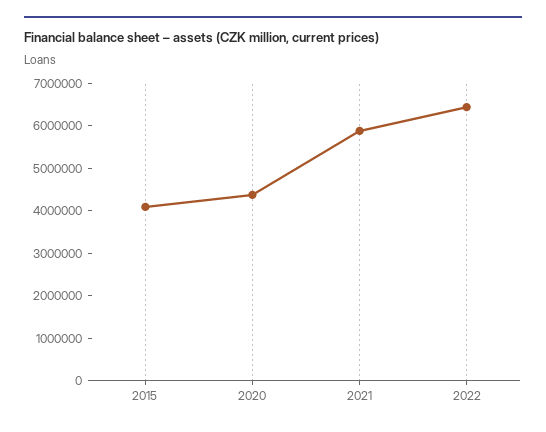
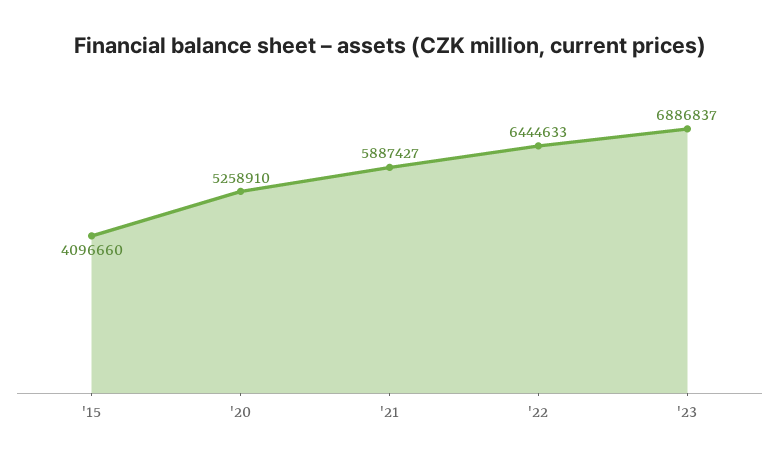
2020: 4400000 -> 5258910
'23: none -> 6886837

